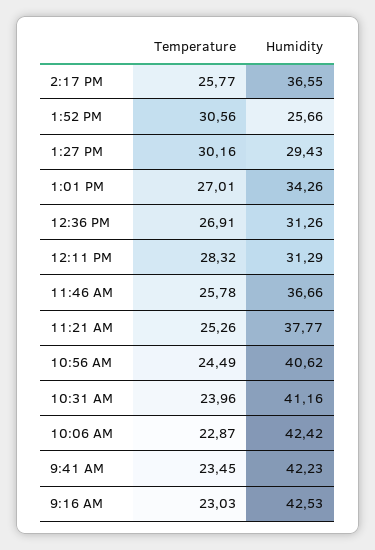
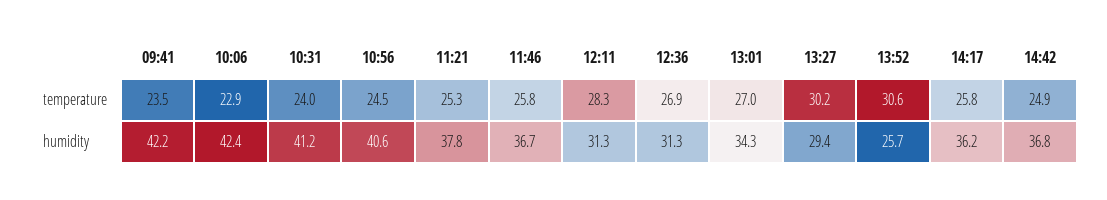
Humidity, 2:17 PM: 36.55 -> 36.2
Temperature, 9:16 AM: 23.03 -> none
Humidity, 9:16 AM: 42.53 -> none
Temperature, 14:42: none -> 24.9
Humidity, 14:42: none -> 36.8

